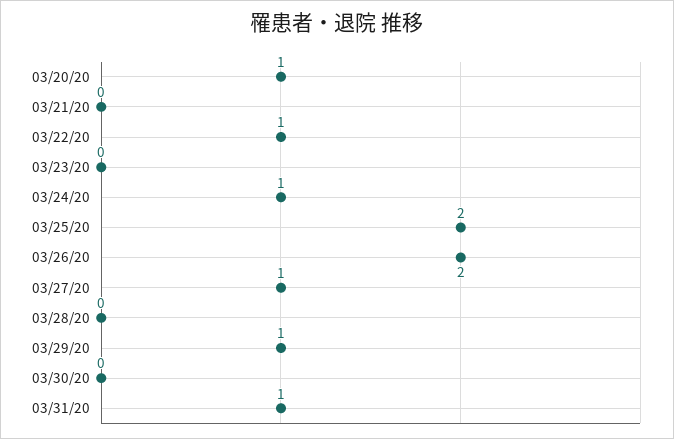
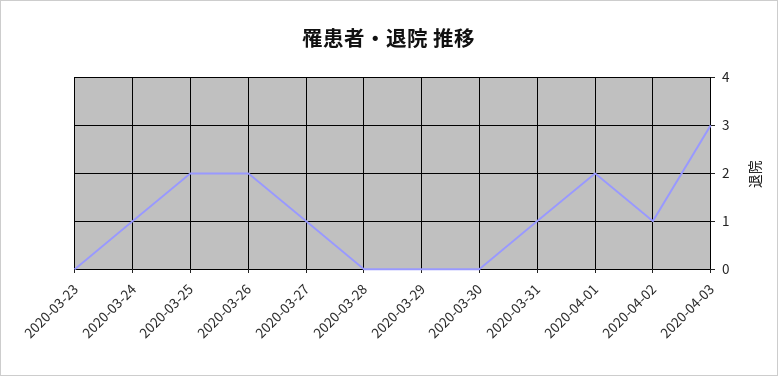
03/20/20: 1 -> none
03/21/20: 0 -> none
03/22/20: 1 -> none
03/29/20: 1 -> 0
2020-04-01: none -> 2
2020-04-02: none -> 1
2020-04-03: none -> 3

